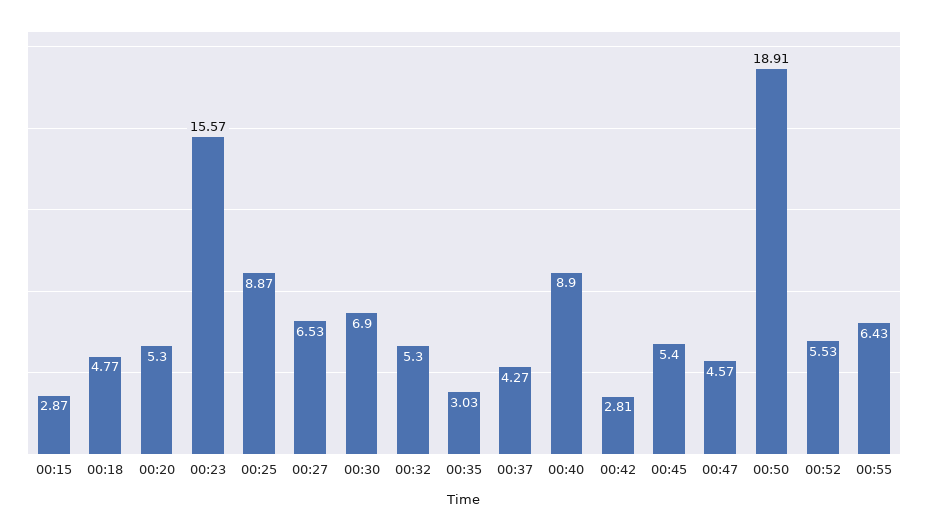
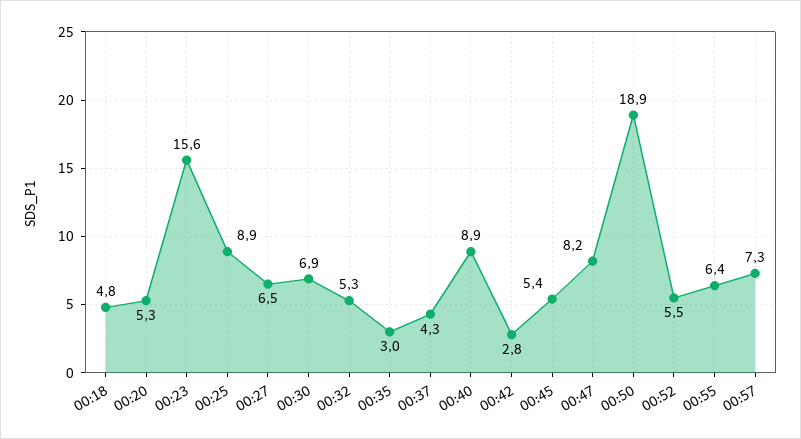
00:15: 2.87 -> none
00:47: 4.57 -> 8.2
00:57: none -> 7.3

